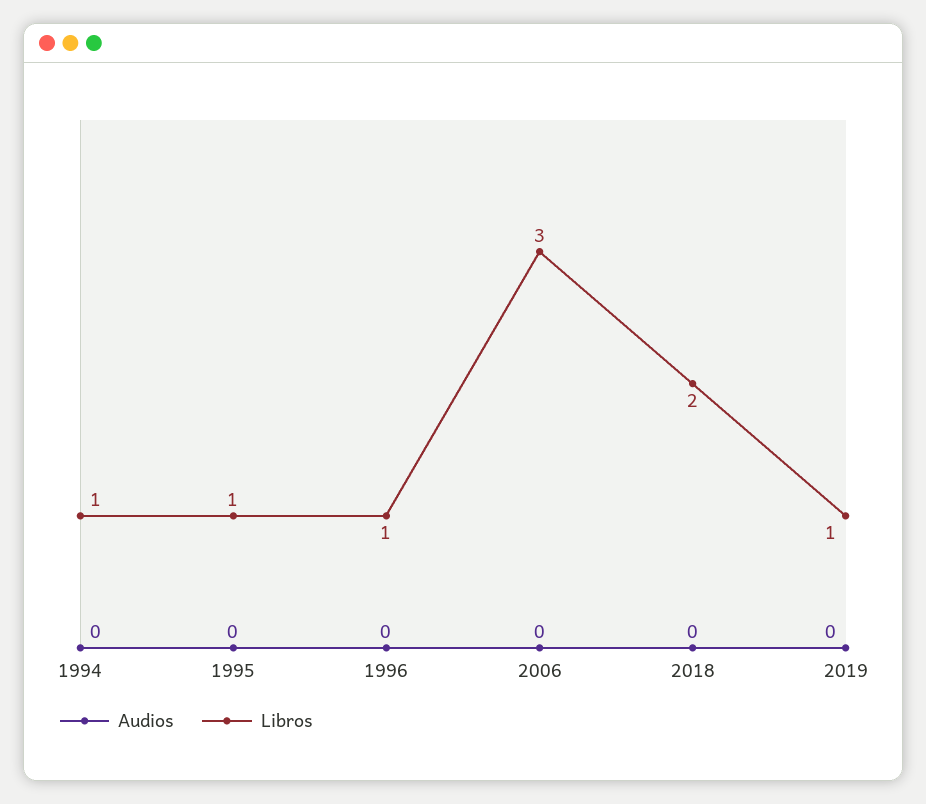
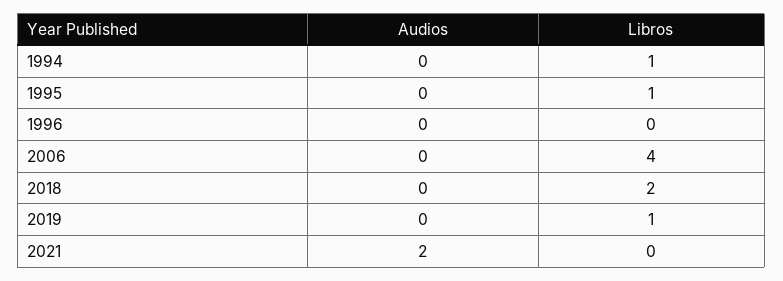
Libros, 1996: 1 -> 0
Libros, 2006: 3 -> 4
Audios, 2021: none -> 2
Libros, 2021: none -> 0

